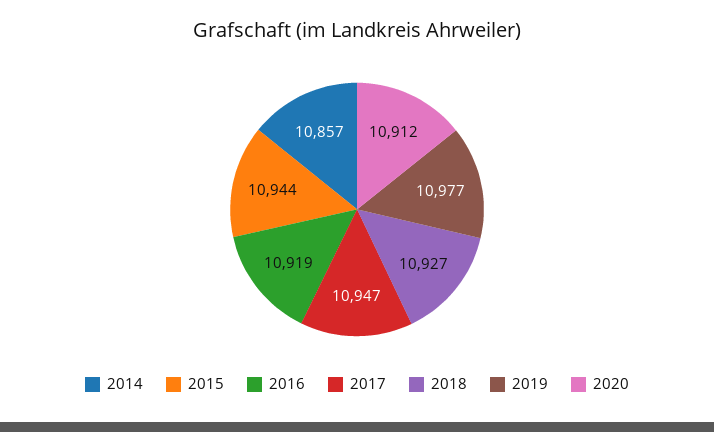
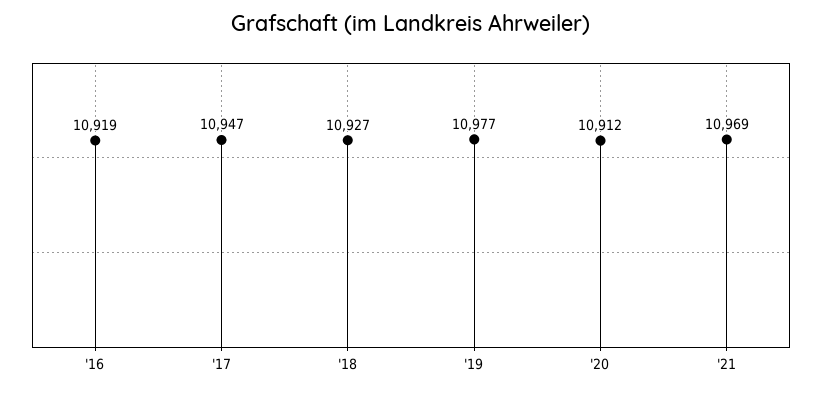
2014: 10857 -> none
2015: 10944 -> none
'21: none -> 10969

